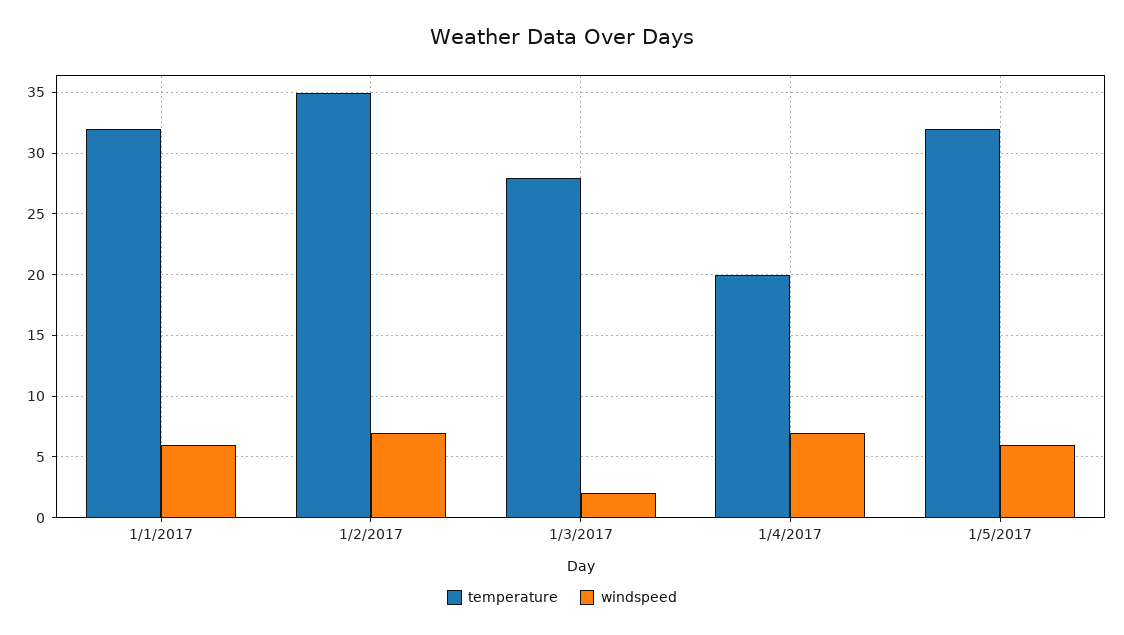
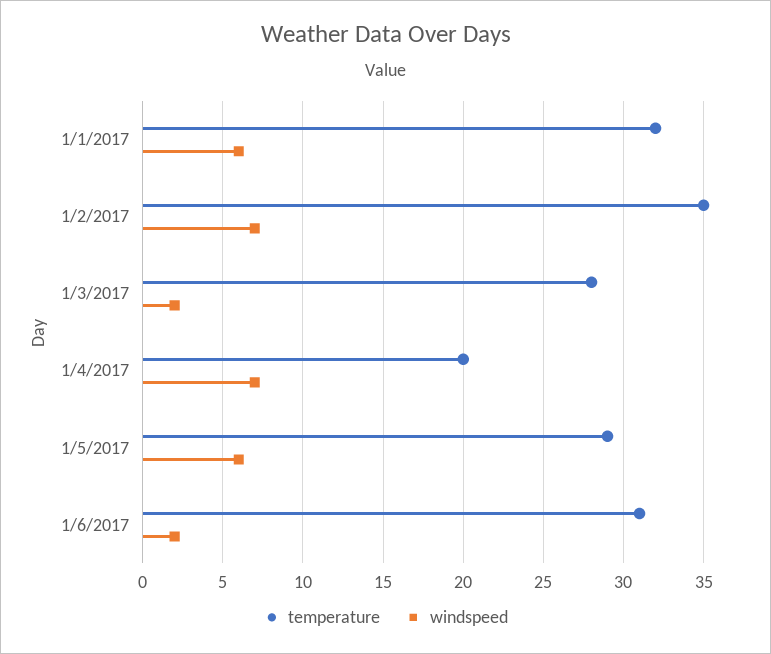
temperature, 1/5/2017: 32 -> 29
temperature, 1/6/2017: none -> 31
windspeed, 1/6/2017: none -> 2

